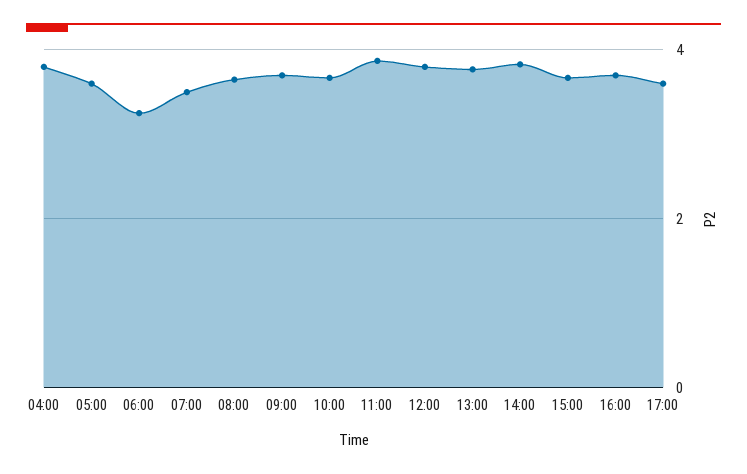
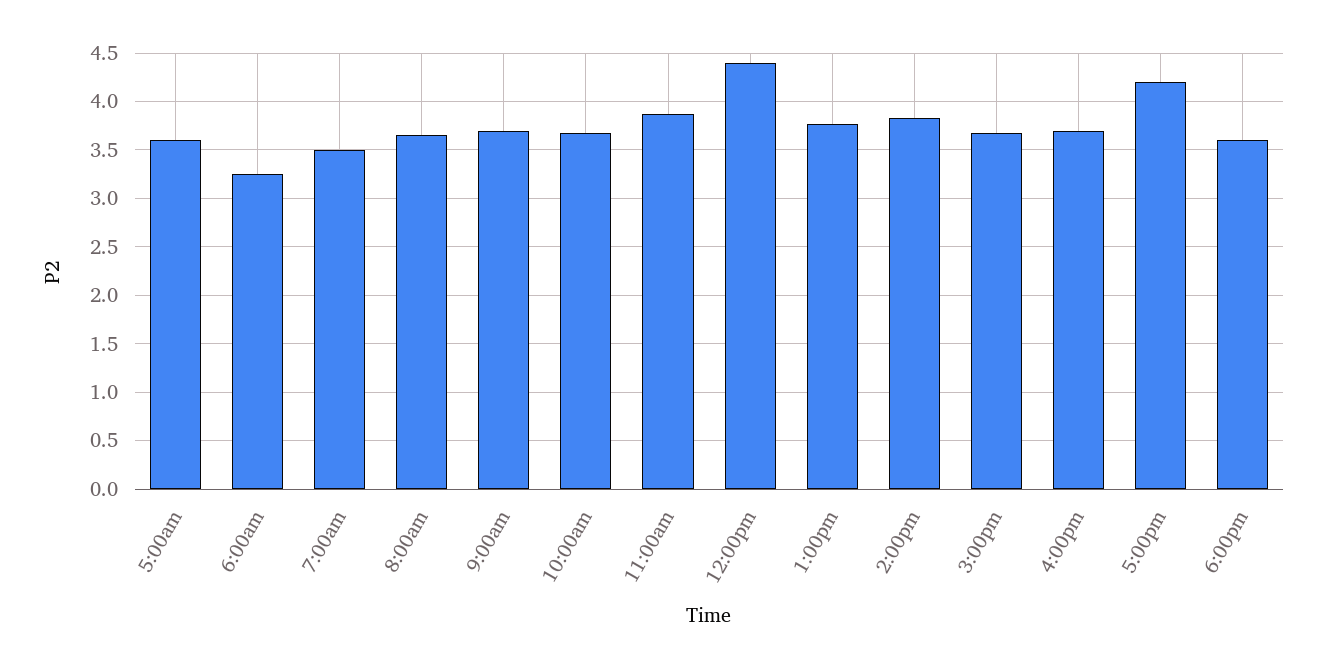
04:00: 3.8 -> none
12:00: 3.8 -> 4.4
17:00: 3.6 -> 4.2
6:00pm: none -> 3.6

